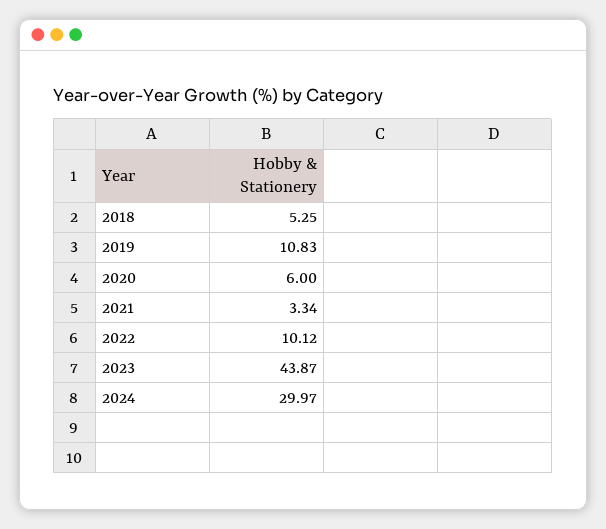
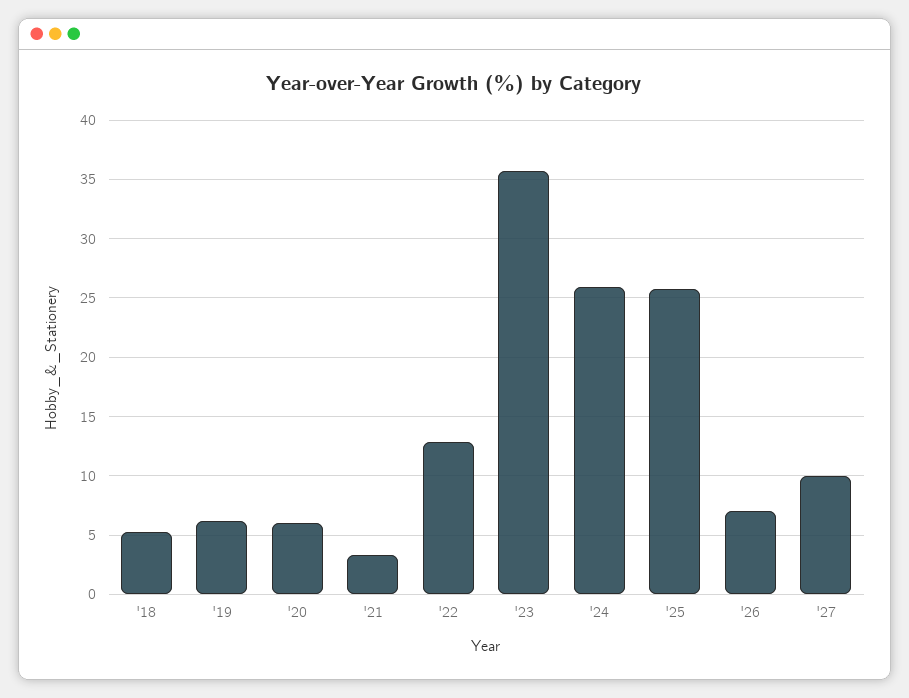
2019: 10.83 -> 6
2022: 10.12 -> 13
2023: 43.87 -> 36
2024: 29.97 -> 26
'25: none -> 26
'26: none -> 7
'27: none -> 10

